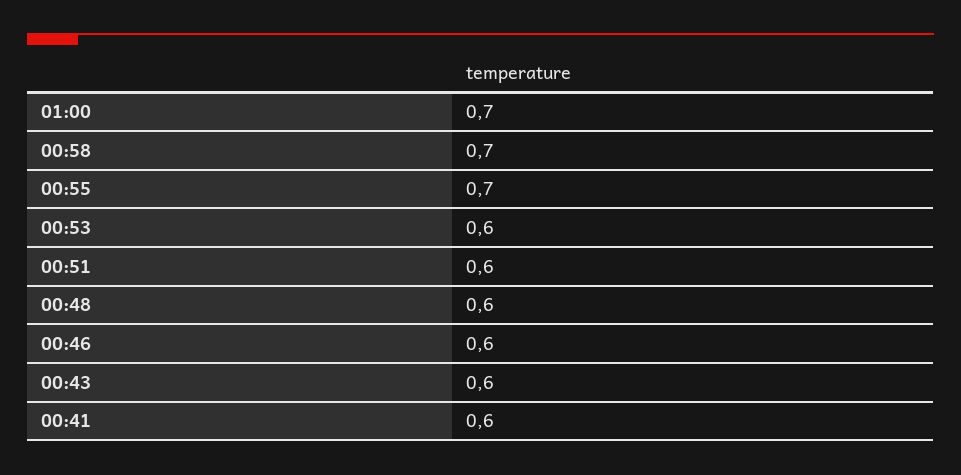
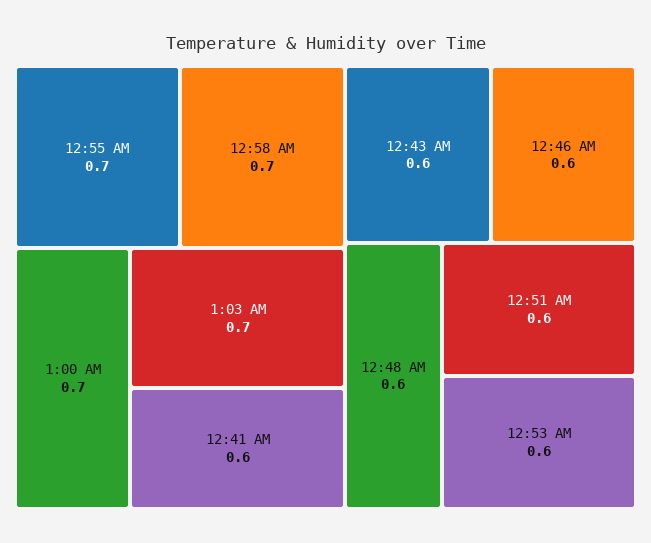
1:03 AM: none -> 0.7

